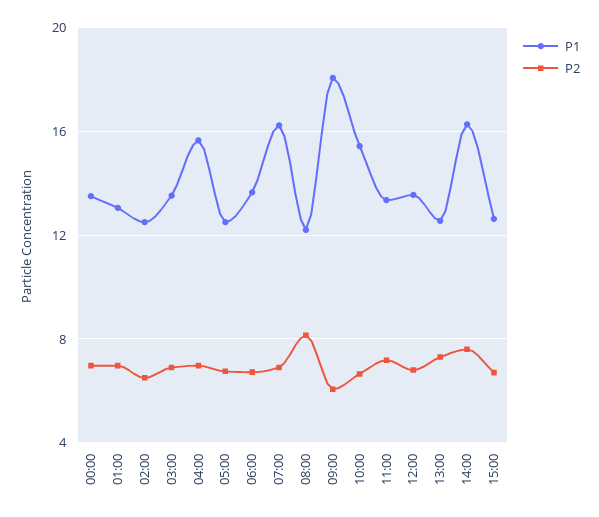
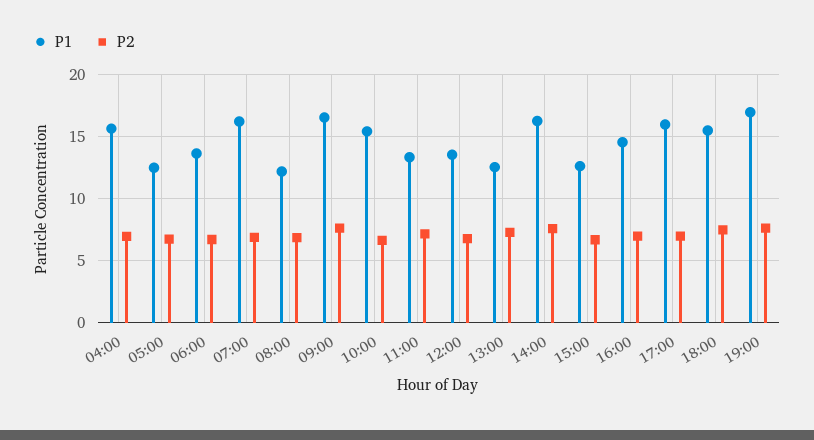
P1, 00:00: 13.5 -> none
P2, 00:00: 7 -> none
P1, 01:00: 13 -> none
P2, 01:00: 7 -> none
P1, 02:00: 12.5 -> none
P2, 02:00: 6.5 -> none
P1, 03:00: 13.5 -> none
P2, 03:00: 7 -> none
P2, 08:00: 8 -> 7
P1, 09:00: 18 -> 16.5
P2, 09:00: 6 -> 7.5
P1, 16:00: none -> 14.5
P2, 16:00: none -> 7
P1, 17:00: none -> 16
P2, 17:00: none -> 7
P1, 18:00: none -> 15.5
P2, 18:00: none -> 7.5
P1, 19:00: none -> 17
P2, 19:00: none -> 7.5

